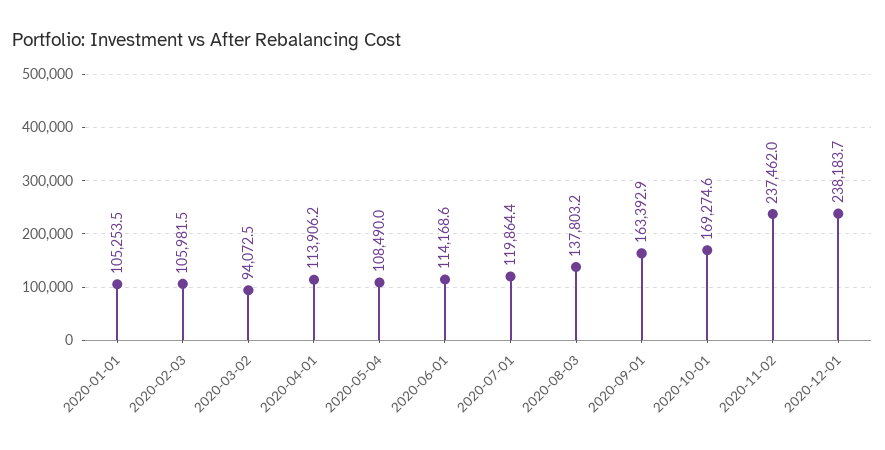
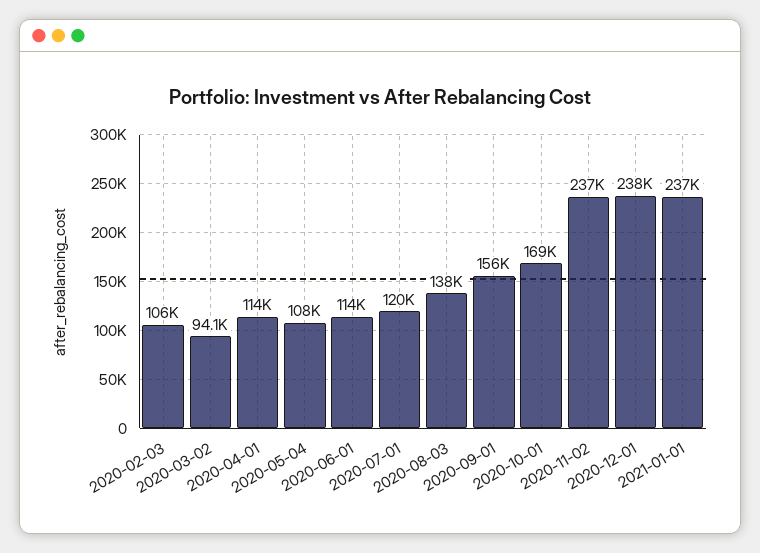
2020-01-01: 105253.5 -> none
2020-09-01: 163392.9 -> 156000
2021-01-01: none -> 237000

